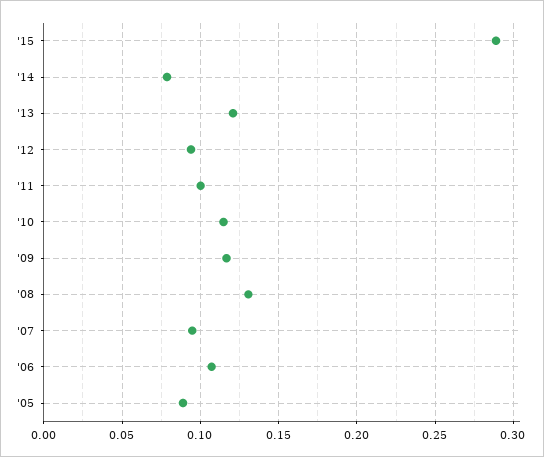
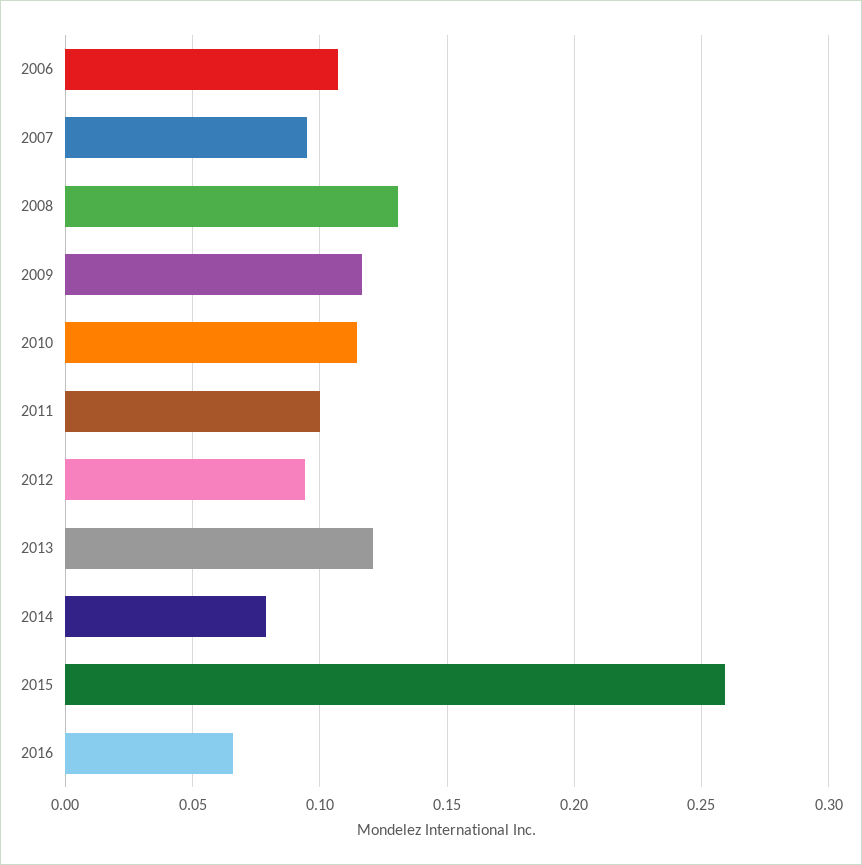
'15: 0.29 -> 0.26
'05: 0.09 -> none
2016: none -> 0.065

